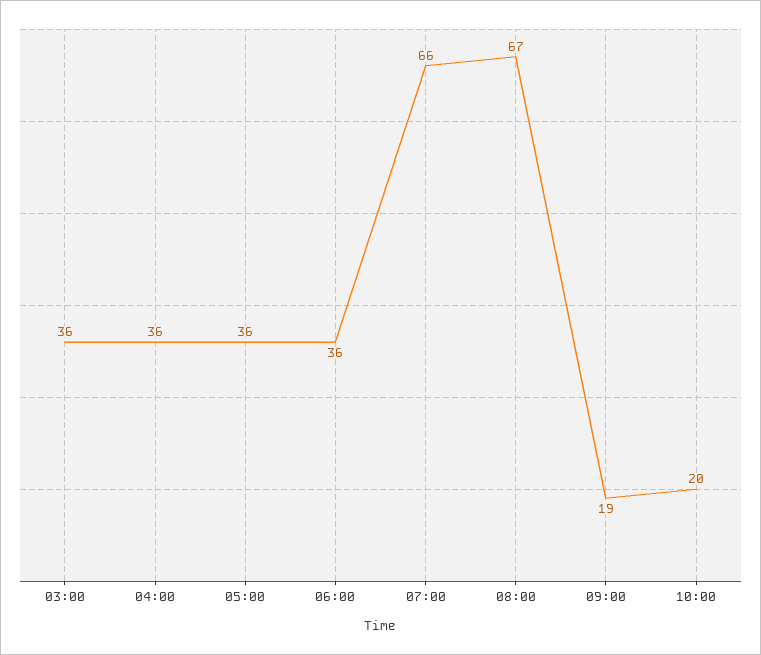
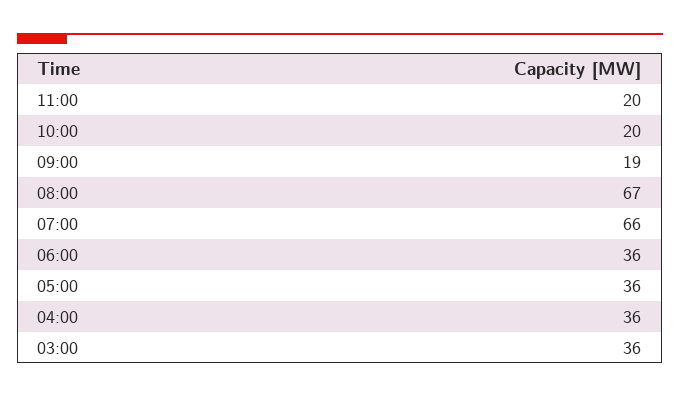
11:00: none -> 20

